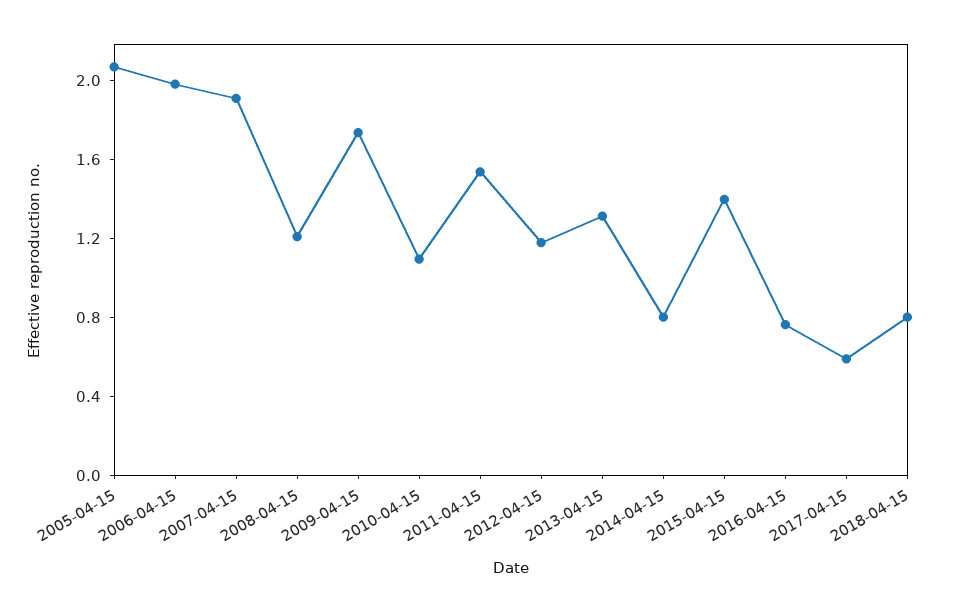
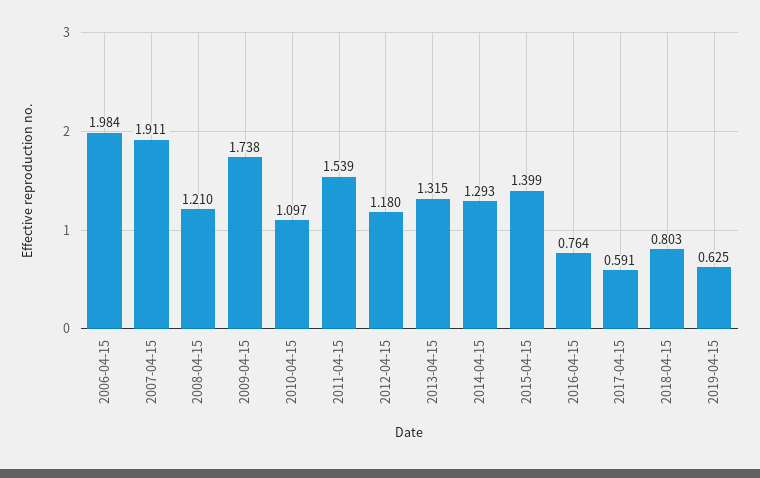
2005-04-15: 2.1 -> none
2014-04-15: 0.8 -> 1.293
2019-04-15: none -> 0.625

